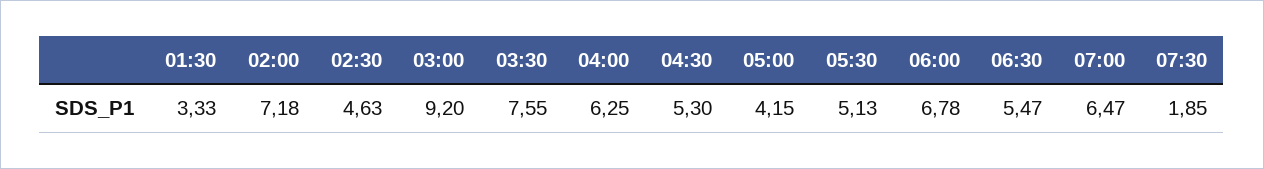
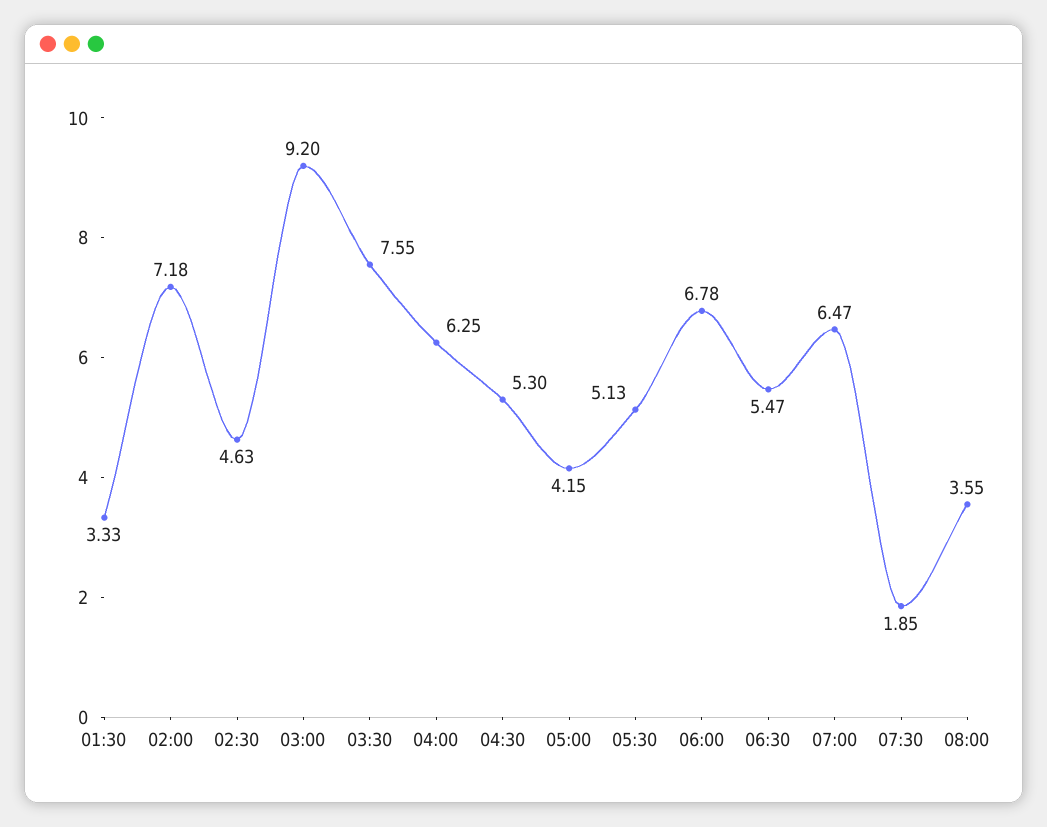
08:00: none -> 3.55

